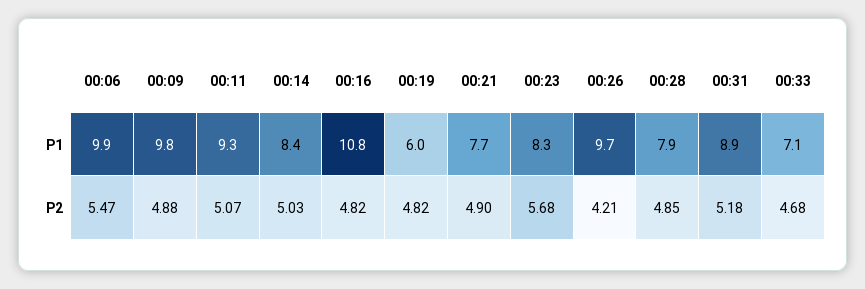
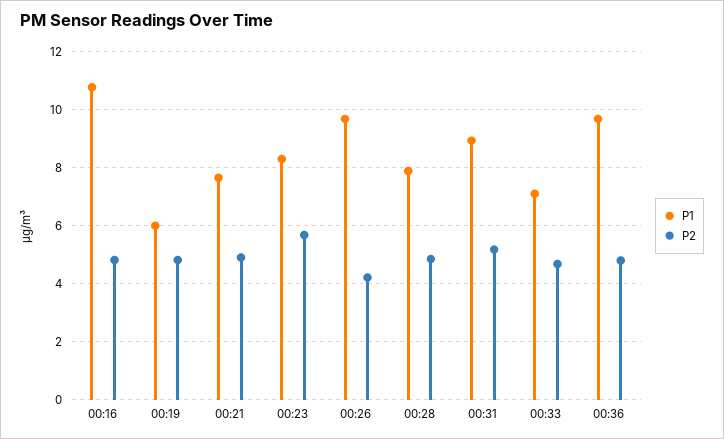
P1, 00:06: 9.9 -> none
P1, 00:09: 9.8 -> none
P1, 00:11: 9.3 -> none
P1, 00:14: 8.4 -> none
P2, 00:06: 5.47 -> none
P2, 00:09: 4.88 -> none
P2, 00:11: 5.07 -> none
P2, 00:14: 5.03 -> none
P1, 00:36: none -> 9.75
P2, 00:36: none -> 4.75

